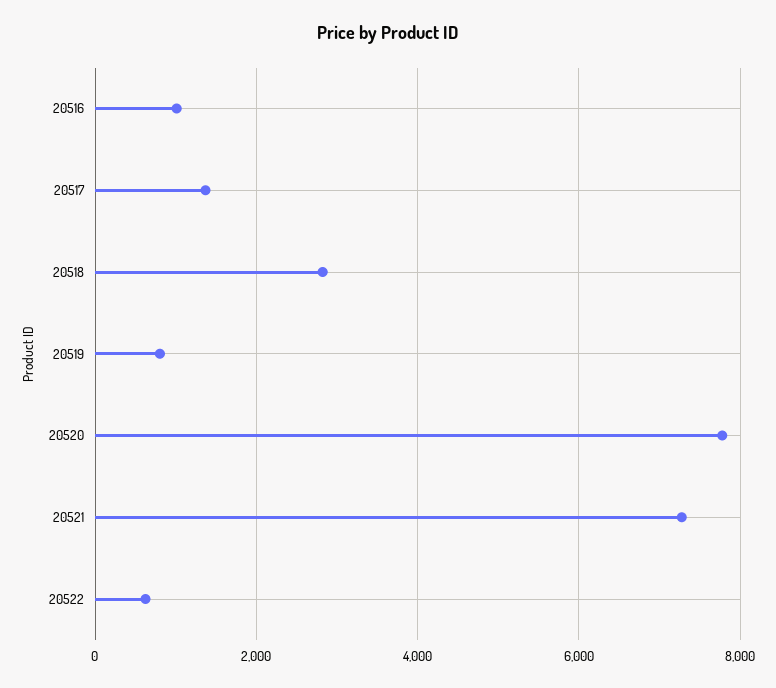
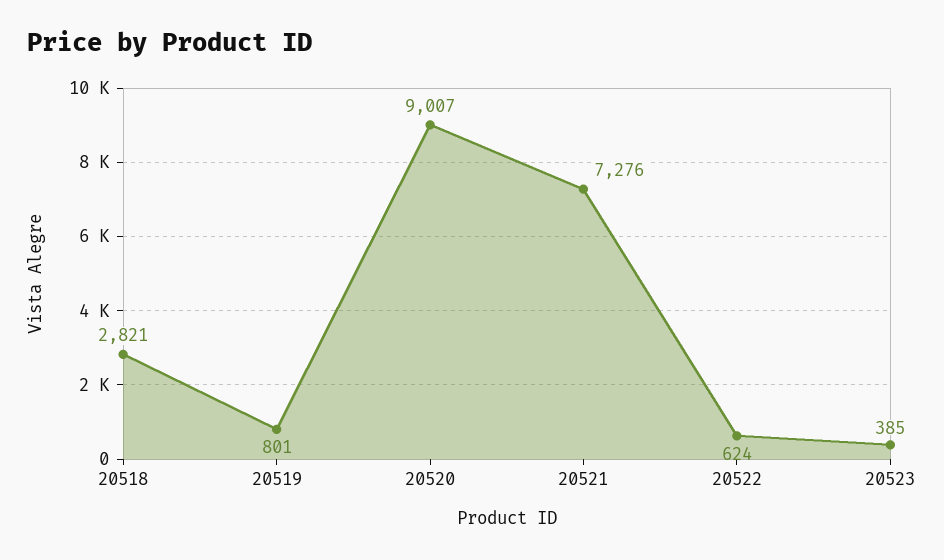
20516: 1000 -> none
20517: 1400 -> none
20520: 7800 -> 9007
20523: none -> 385

